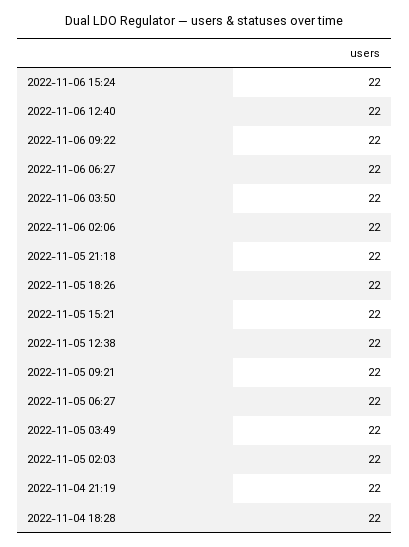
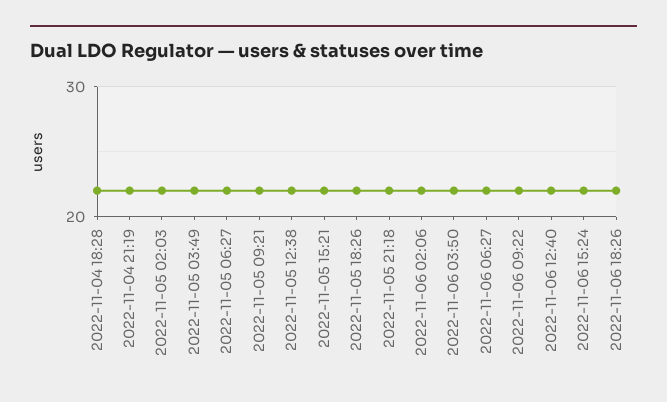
2022-11-06 18:26: none -> 22

